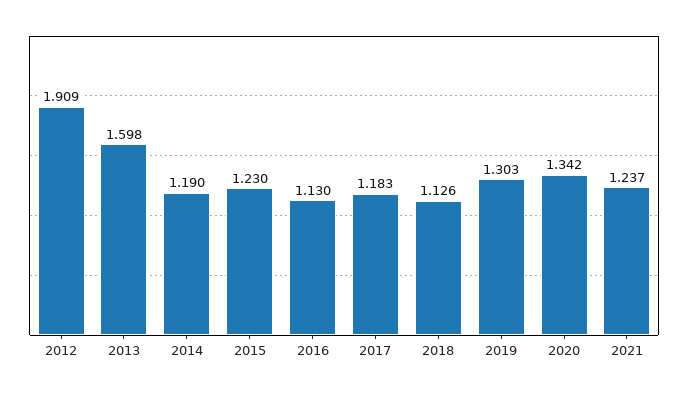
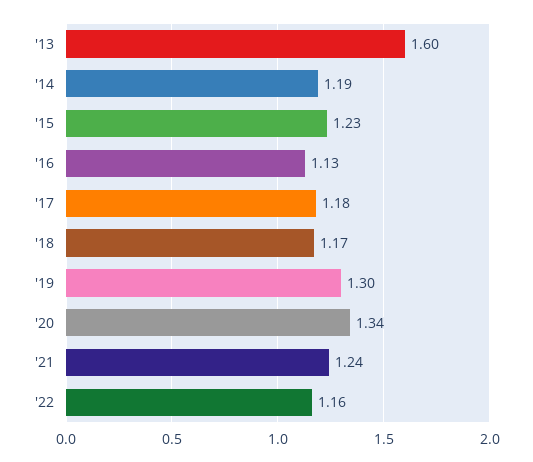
2012: 1.909 -> none
2018: 1.126 -> 1.17
'22: none -> 1.16

